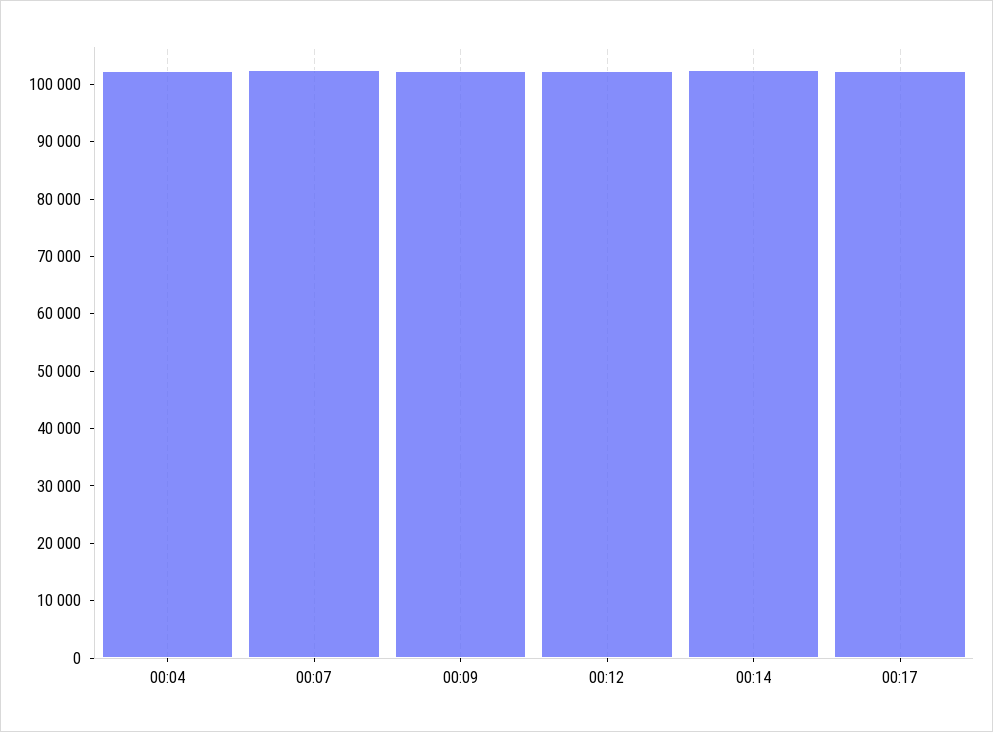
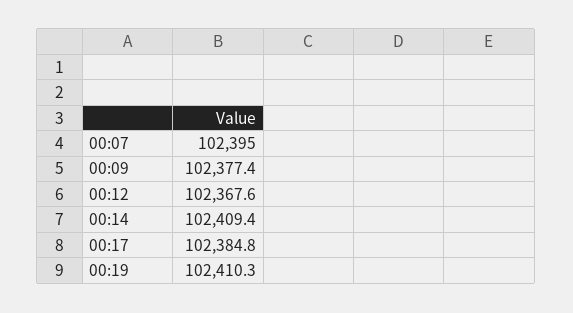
00:04: 102000 -> none
00:19: none -> 102410.3

